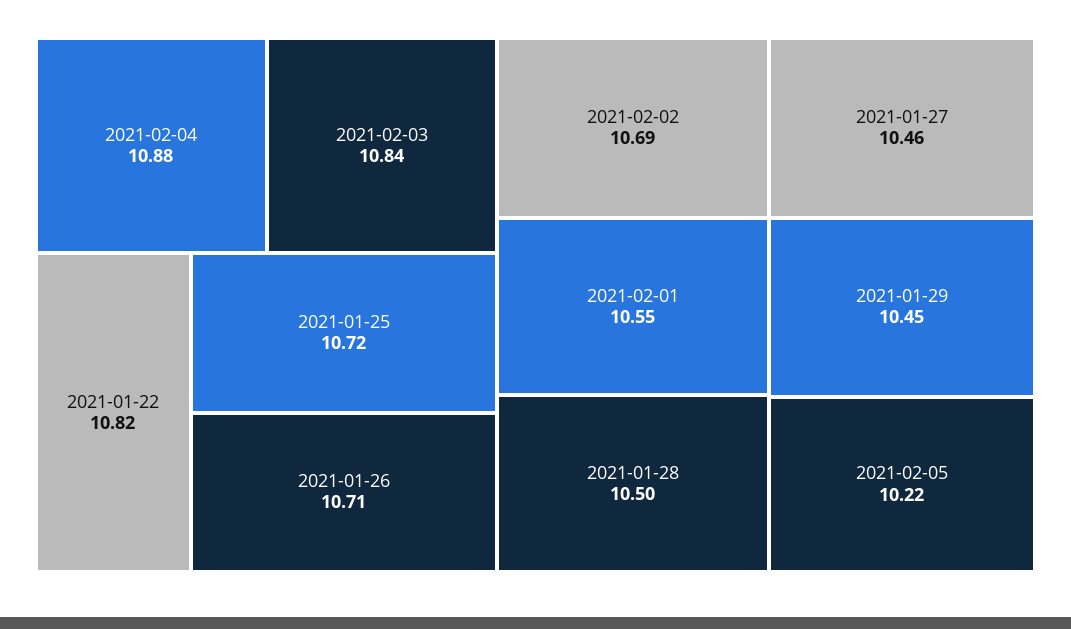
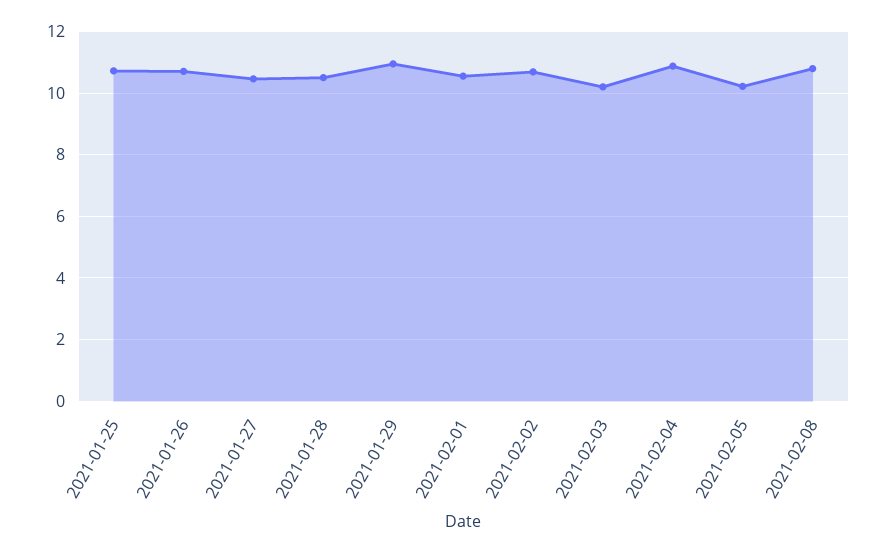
2021-02-03: 10.84 -> 10.2
2021-01-22: 10.82 -> none
2021-01-29: 10.45 -> 11
2021-02-08: none -> 10.8

